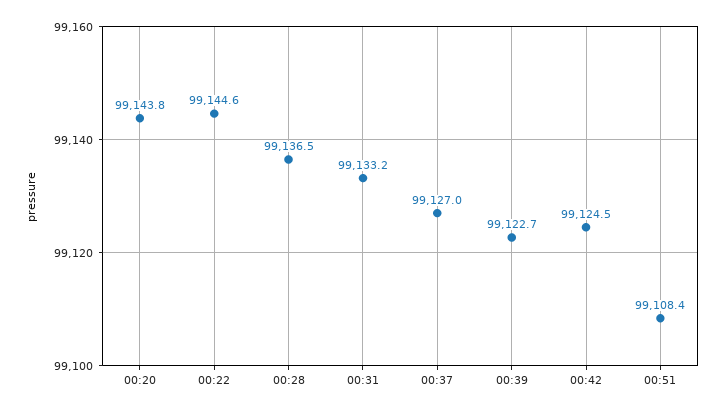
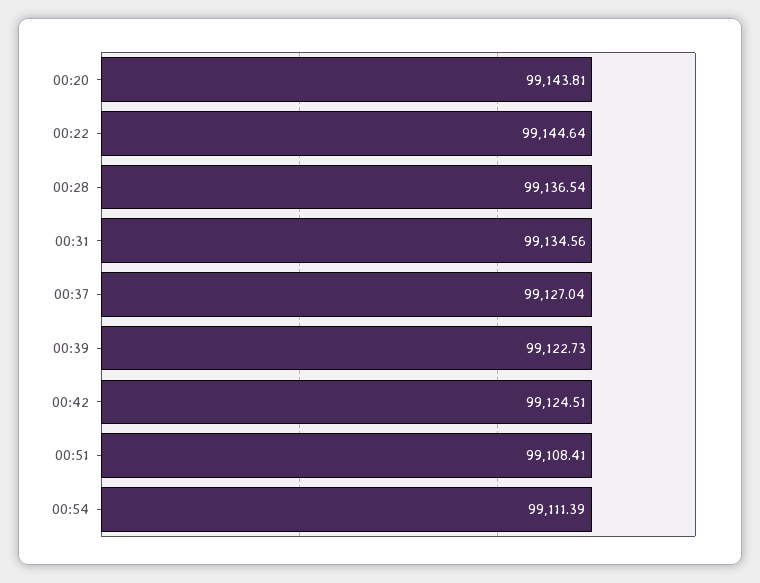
00:31: 99133.2 -> 99134.56
00:54: none -> 99111.39

